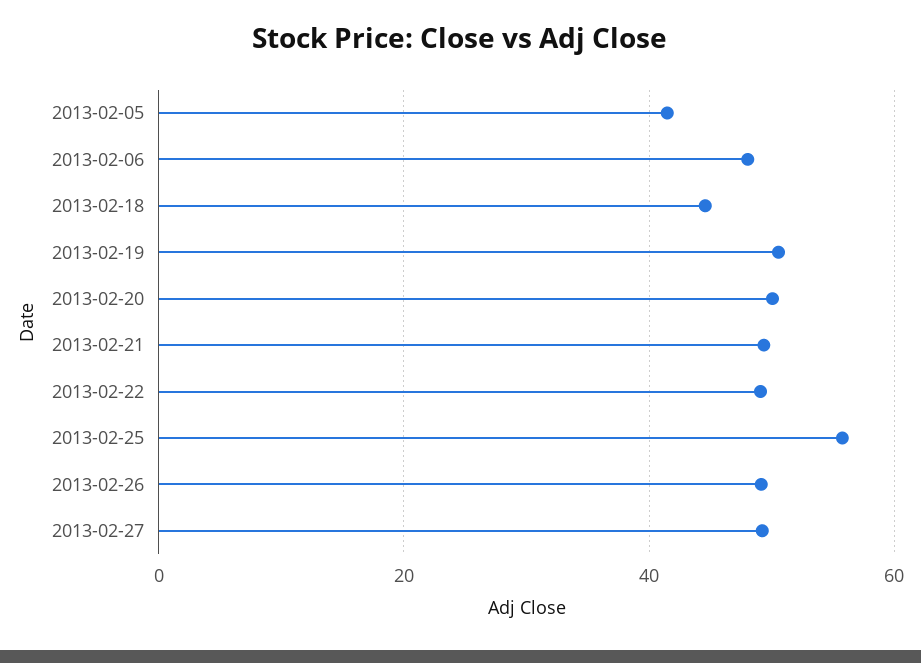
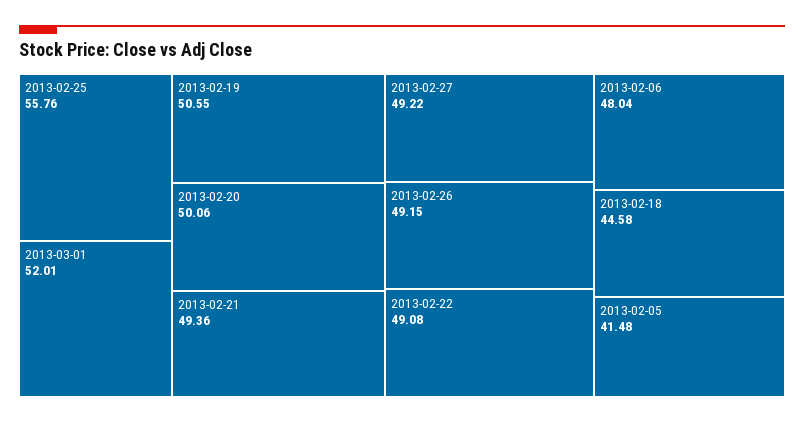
2013-03-01: none -> 52.01

